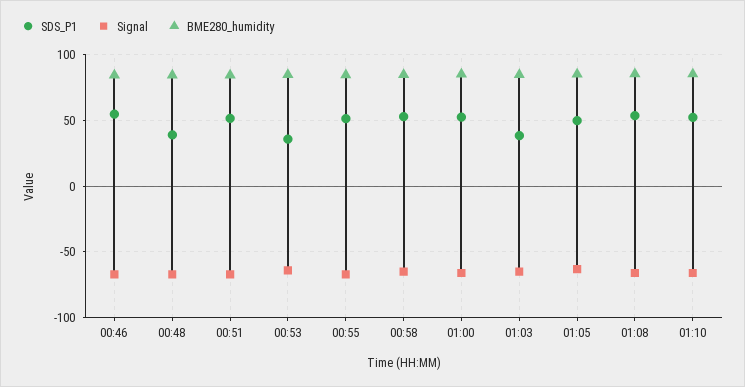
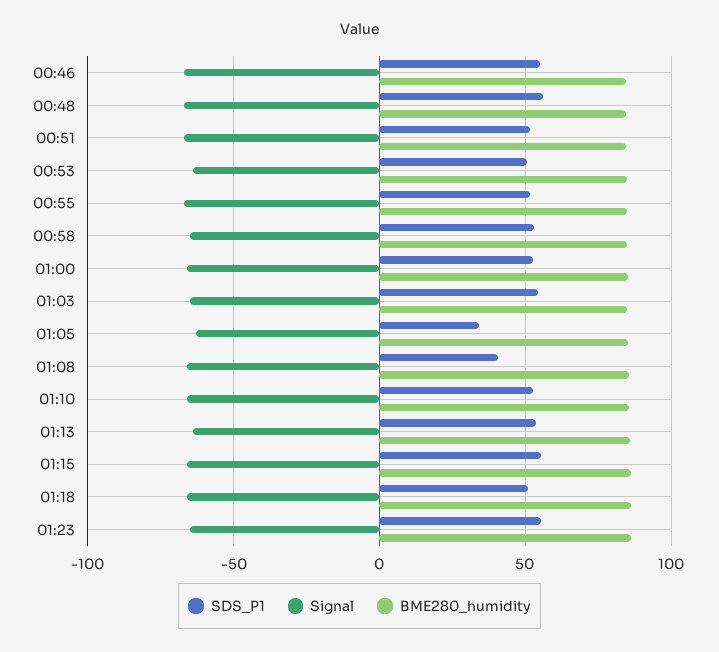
SDS_P1, 00:48: 40 -> 55
SDS_P1, 00:53: 35 -> 50
SDS_P1, 01:03: 40 -> 55
SDS_P1, 01:05: 50 -> 35
SDS_P1, 01:08: 55 -> 40
SDS_P1, 01:13: none -> 55
Signal, 01:13: none -> -65
BME280_humidity, 01:13: none -> 85
SDS_P1, 01:15: none -> 55
Signal, 01:15: none -> -65
BME280_humidity, 01:15: none -> 85
SDS_P1, 01:18: none -> 50
Signal, 01:18: none -> -65
BME280_humidity, 01:18: none -> 85
SDS_P1, 01:23: none -> 55
Signal, 01:23: none -> -65
BME280_humidity, 01:23: none -> 85

